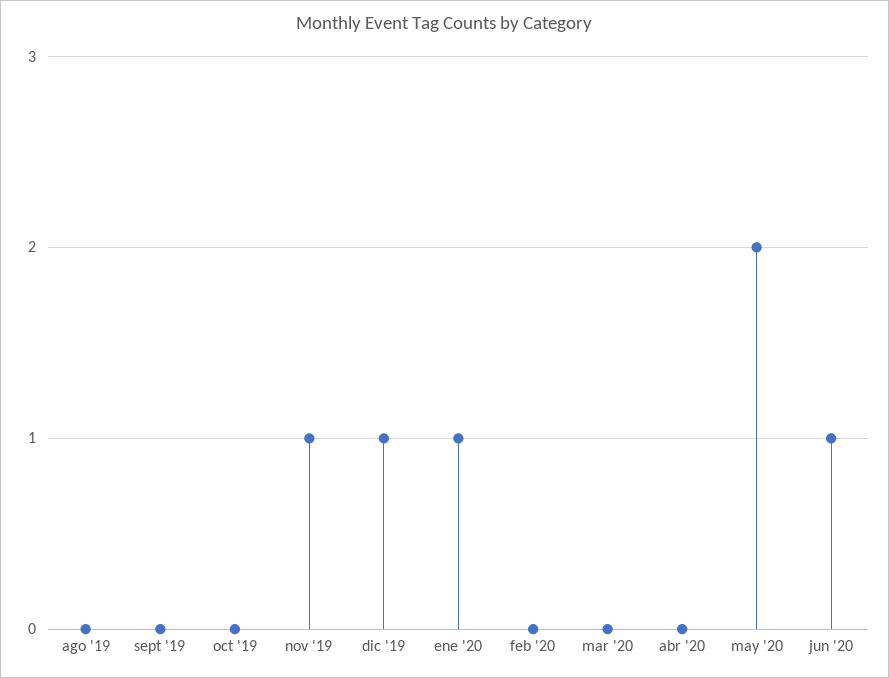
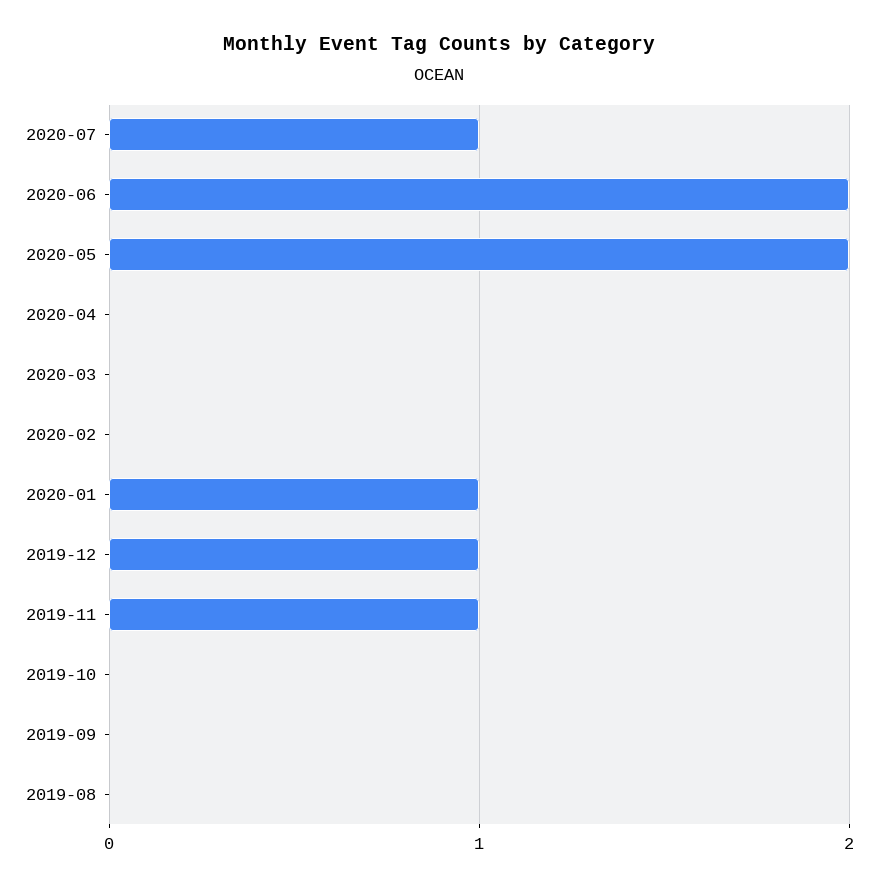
jun '20: 1 -> 2
2020-07: none -> 1

